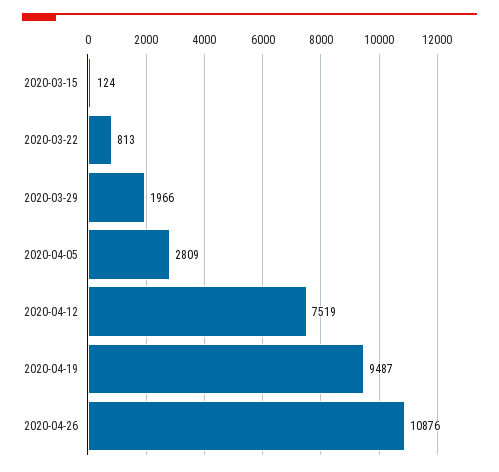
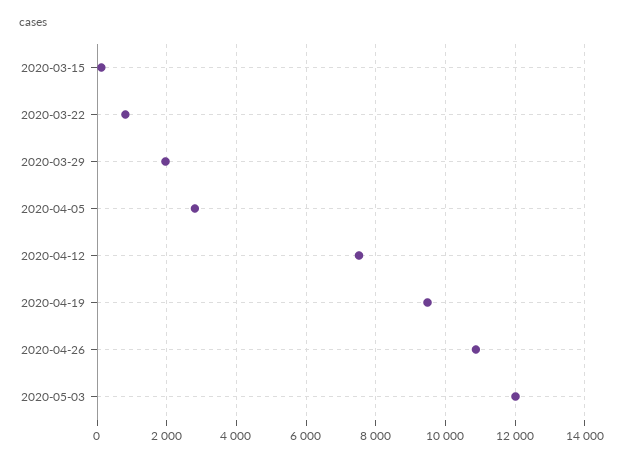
2020-05-03: none -> 12000

